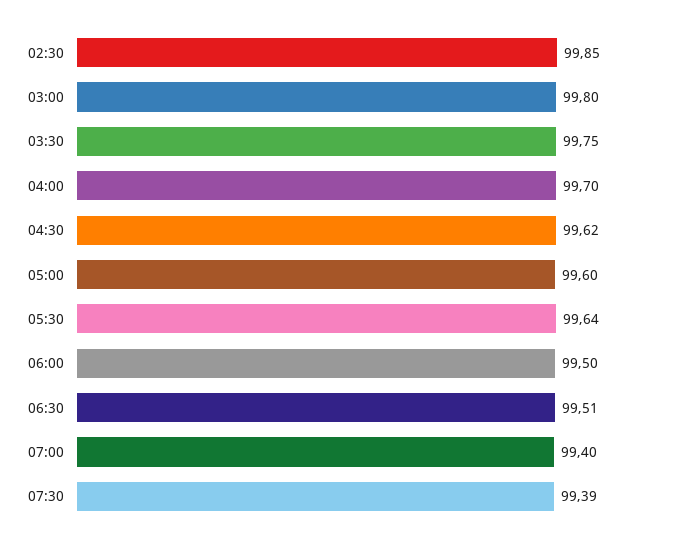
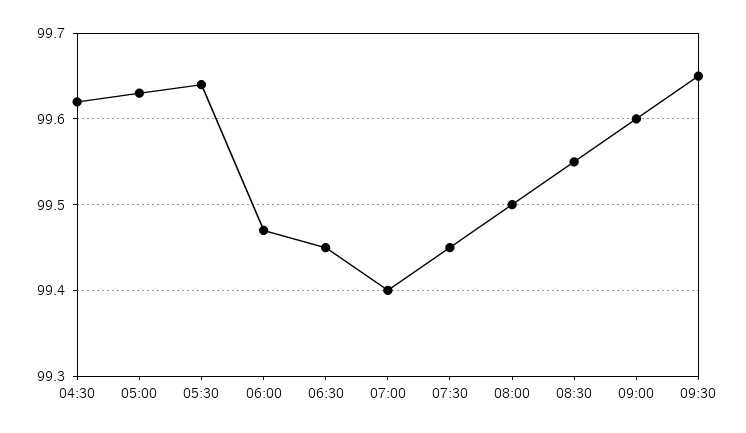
02:30: 99.85 -> none
03:00: 99.8 -> none
03:30: 99.75 -> none
04:00: 99.7 -> none
05:00: 99.6 -> 99.63
06:00: 99.5 -> 99.47
06:30: 99.51 -> 99.45
07:30: 99.39 -> 99.45
08:00: none -> 99.5
08:30: none -> 99.55
09:00: none -> 99.6
09:30: none -> 99.65

